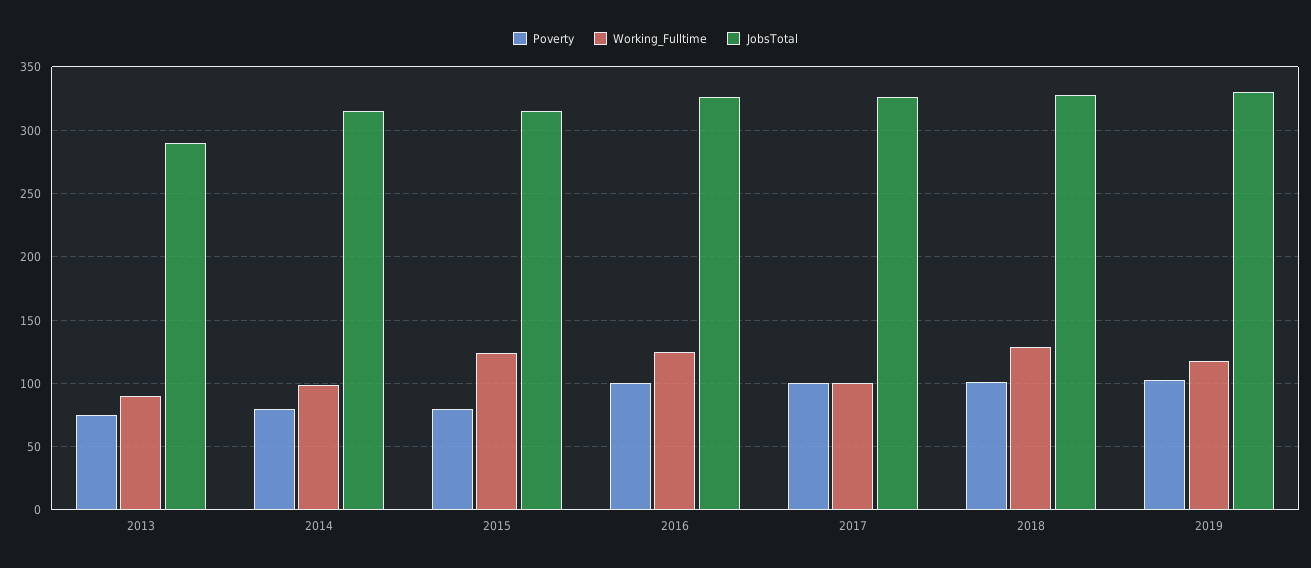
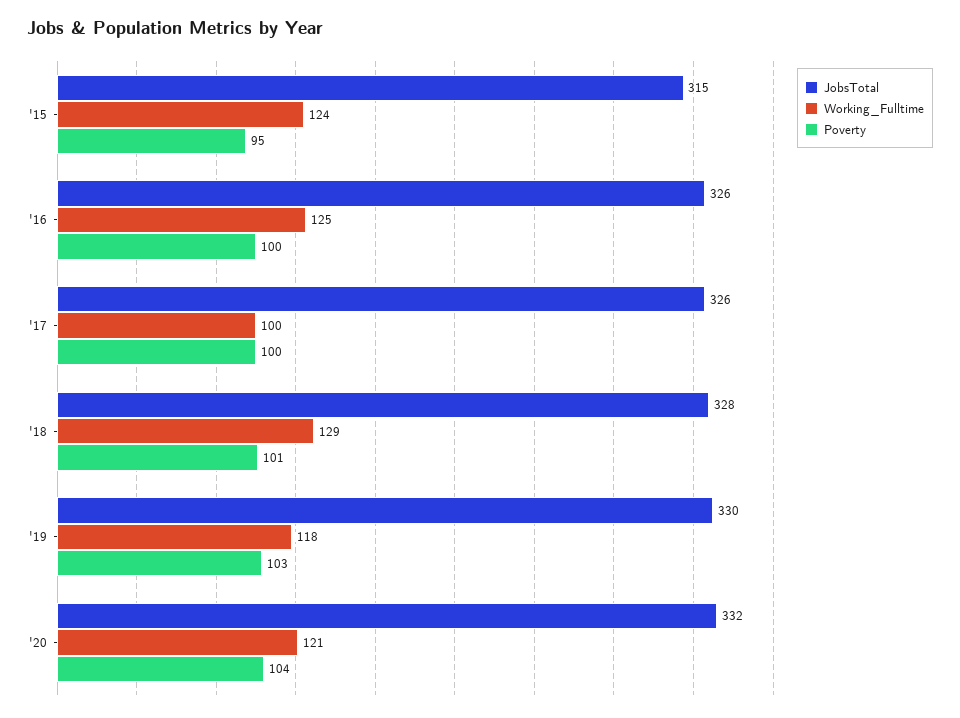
Poverty, 2013: 75 -> none
Working_Fulltime, 2013: 90 -> none
JobsTotal, 2013: 290 -> none
Poverty, 2014: 80 -> none
Working_Fulltime, 2014: 100 -> none
JobsTotal, 2014: 315 -> none
Poverty, 2015: 80 -> 95
JobsTotal, '20: none -> 332
Working_Fulltime, '20: none -> 121
Poverty, '20: none -> 104

